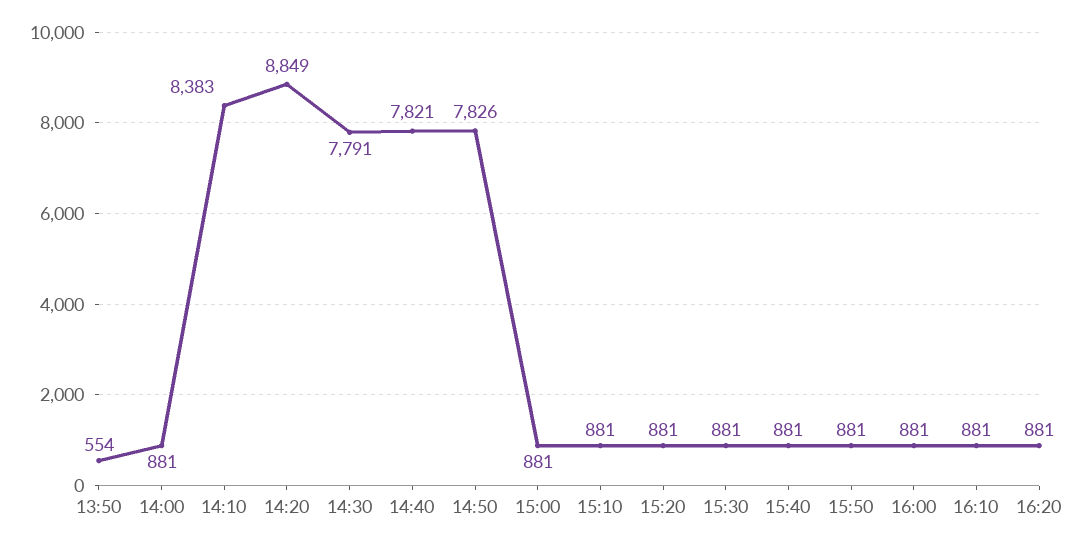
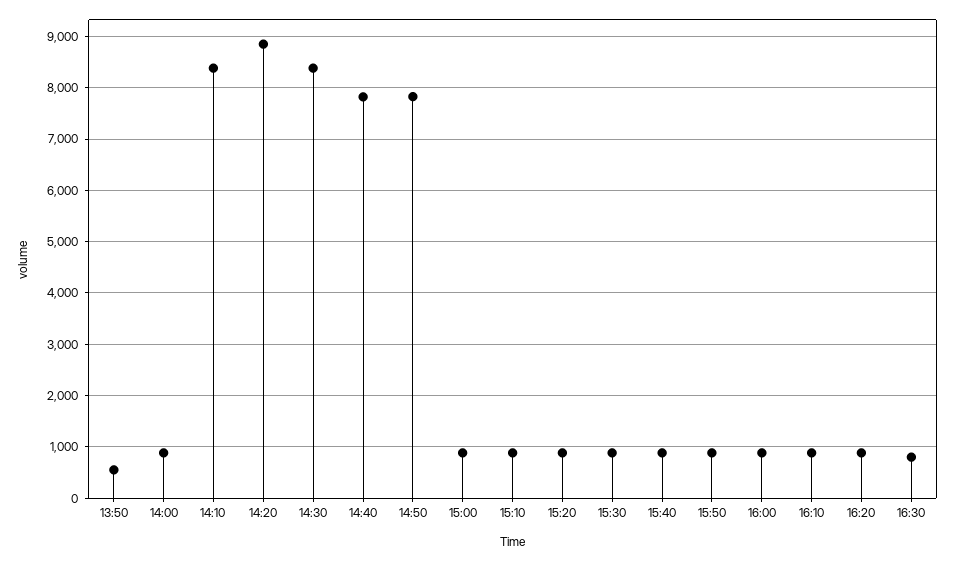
14:30: 7791 -> 8400
16:30: none -> 800

